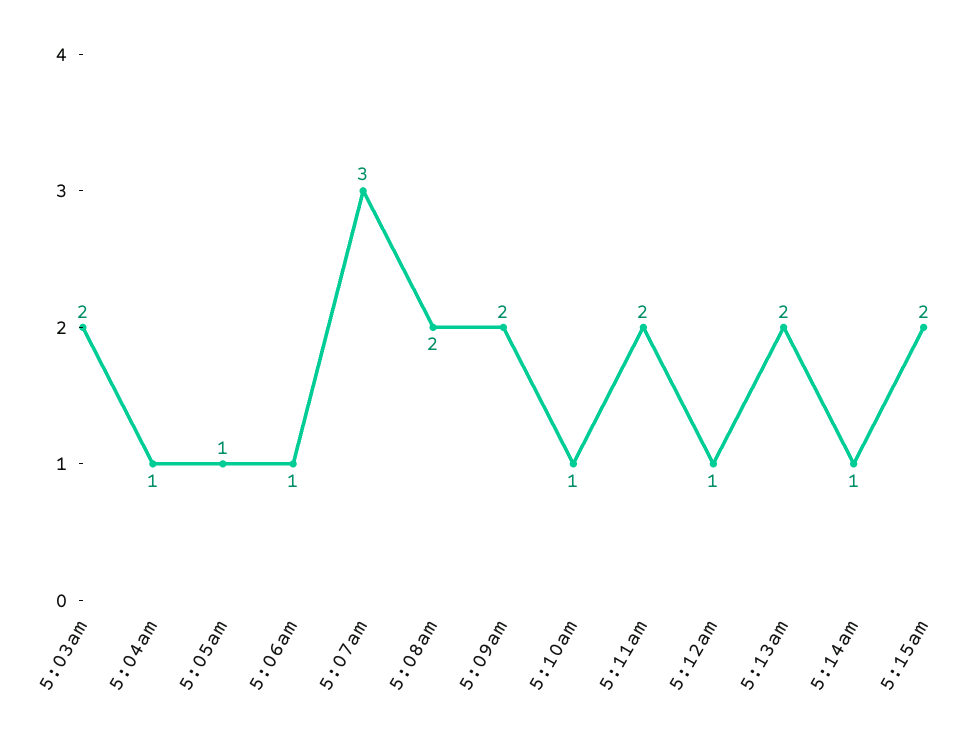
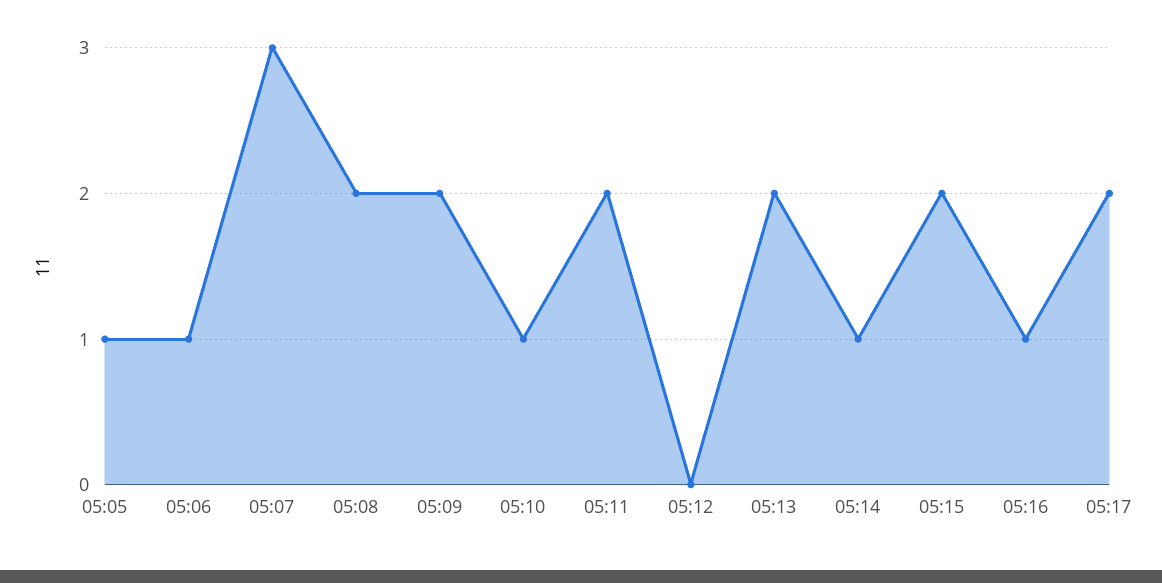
5:03am: 2 -> none
5:04am: 1 -> none
5:12am: 1 -> 0
05:16: none -> 1
05:17: none -> 2

